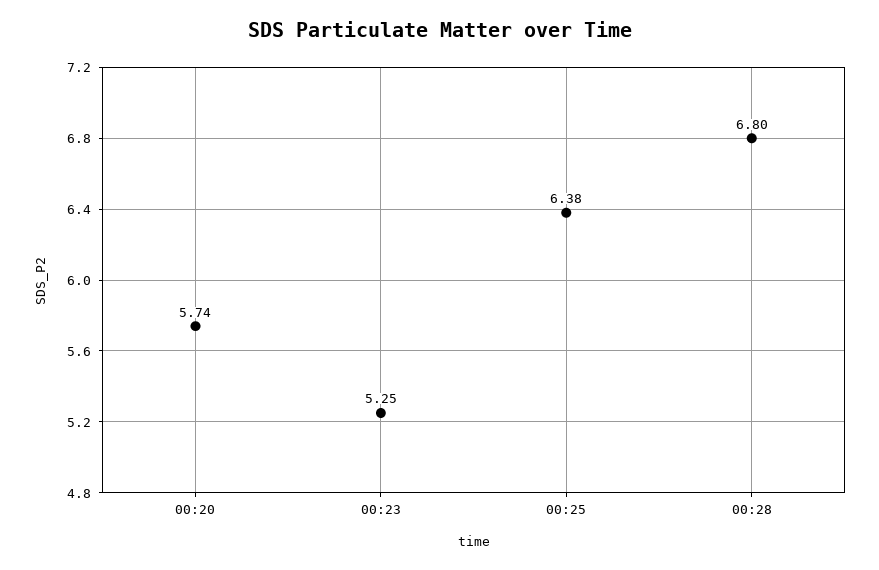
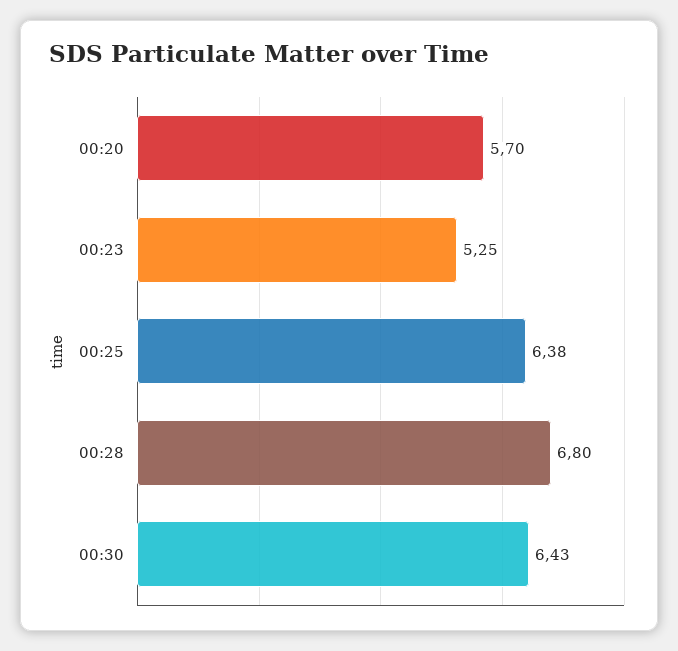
00:20: 5.74 -> 5.7
00:30: none -> 6.43

